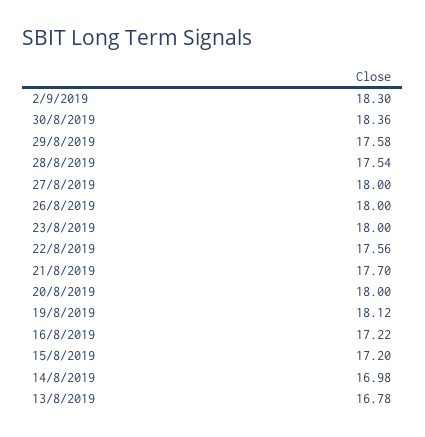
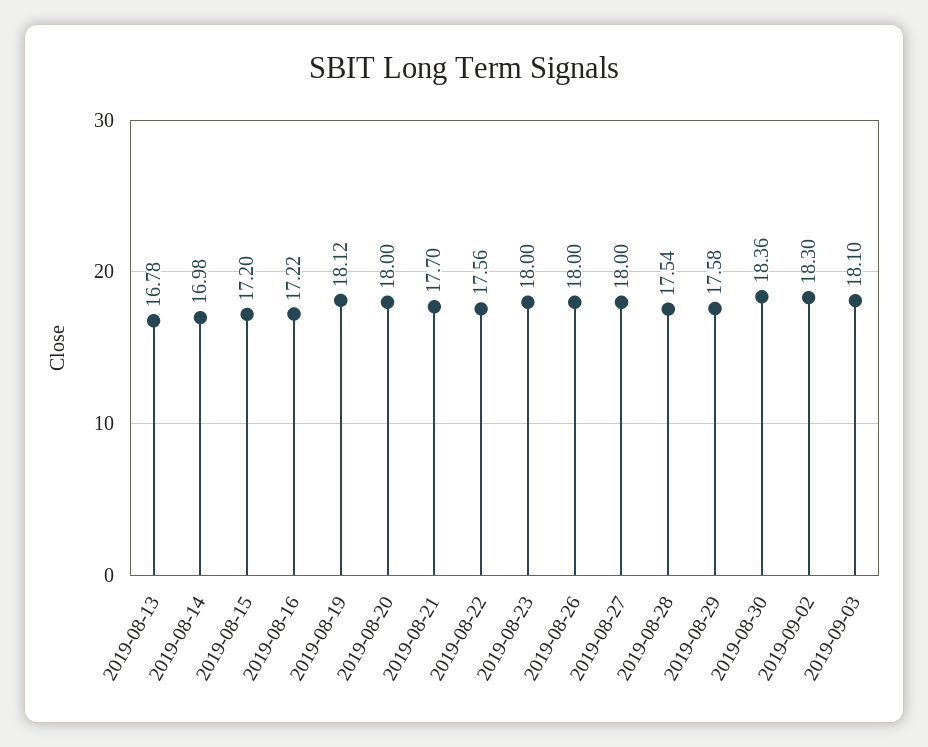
2019-09-03: none -> 18.1

